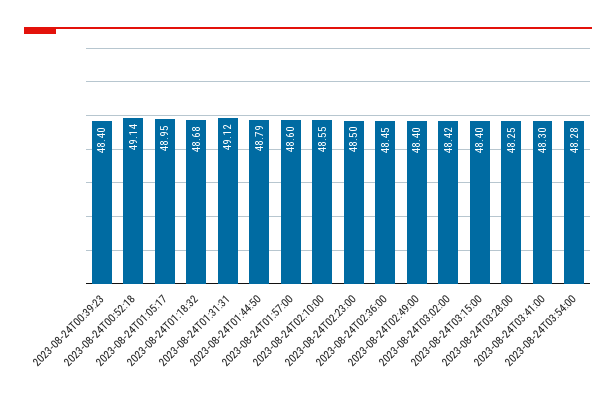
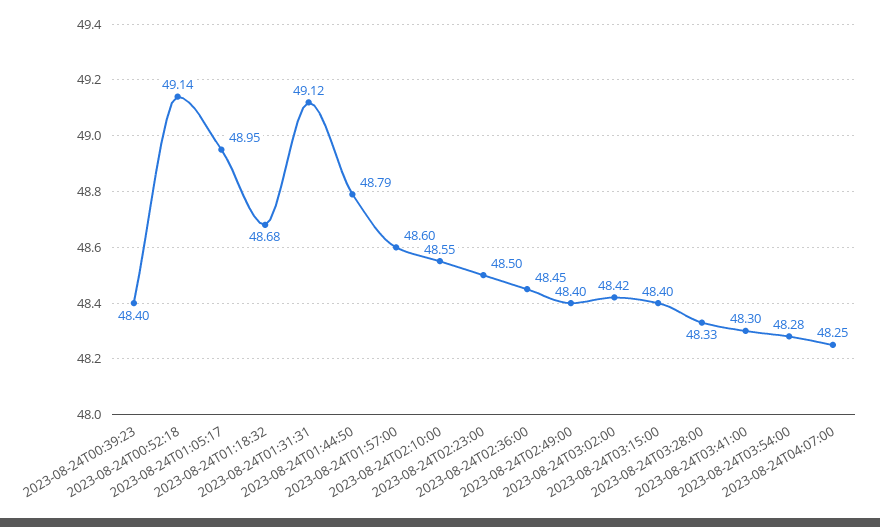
2023-08-24T03:28:00: 48.25 -> 48.33
2023-08-24T04:07:00: none -> 48.25

